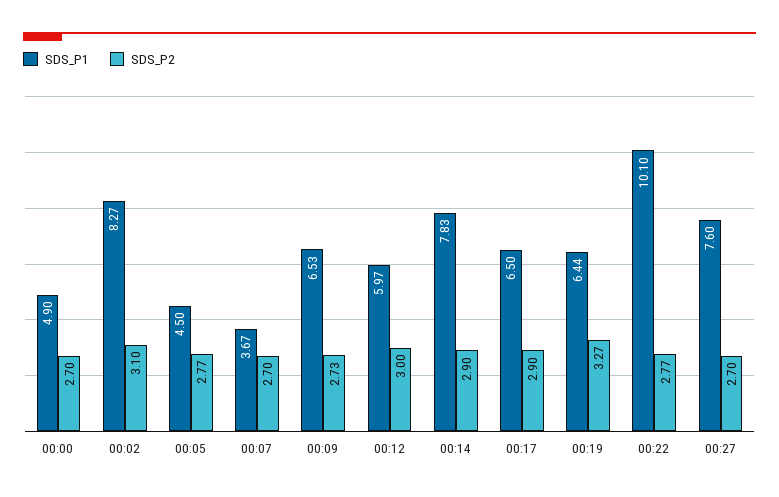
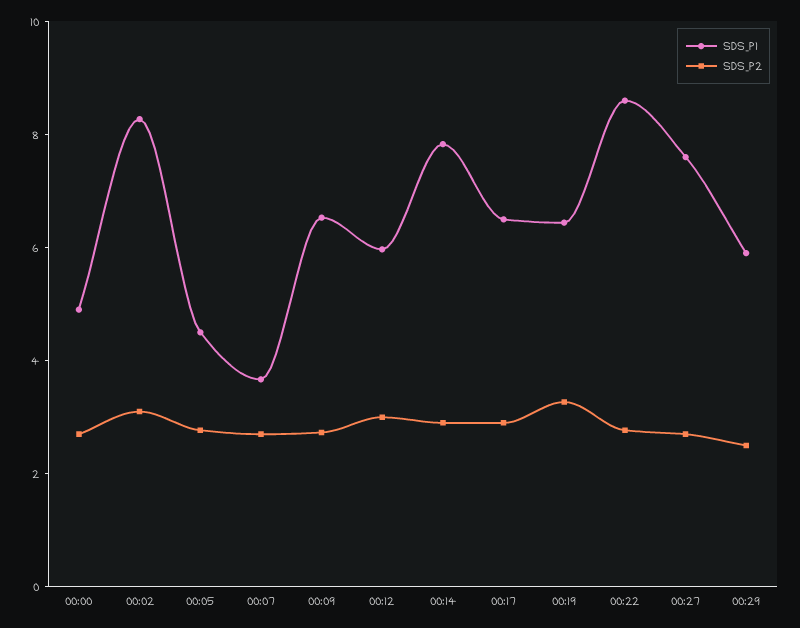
SDS_P1, 00:22: 10.1 -> 8.5
SDS_P1, 00:29: none -> 6
SDS_P2, 00:29: none -> 2.5

